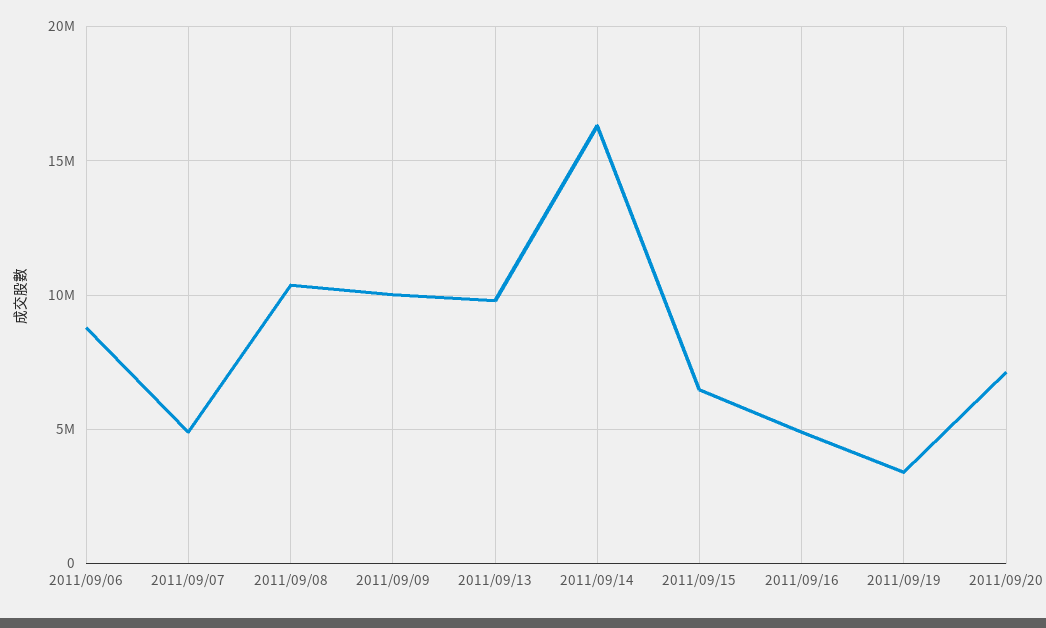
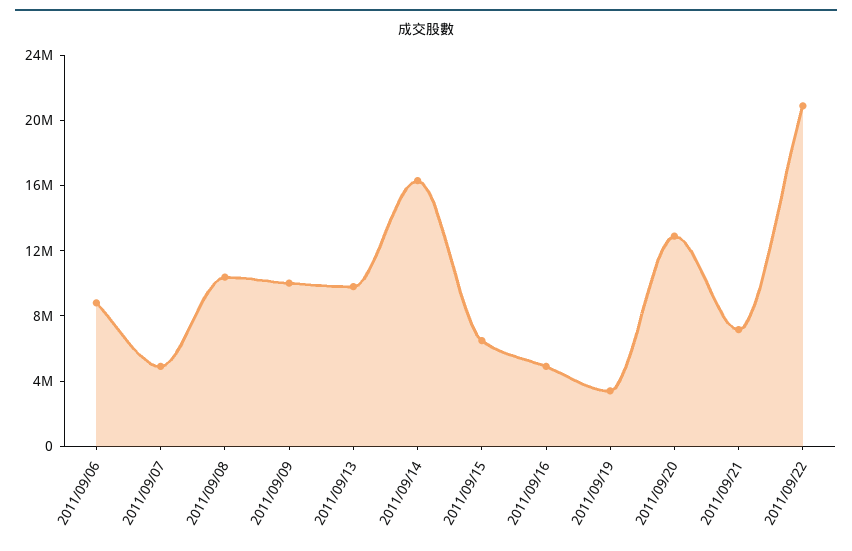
2011/09/20: 7000000 -> 13000000
2011/09/21: none -> 7000000
2011/09/22: none -> 21000000

